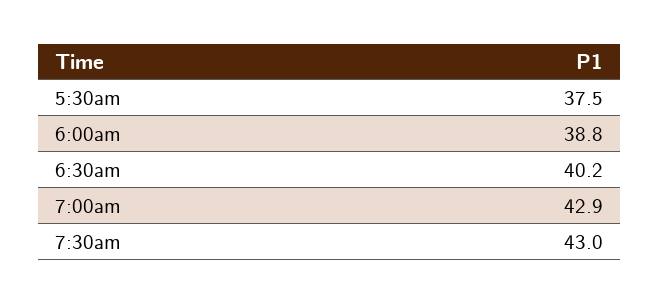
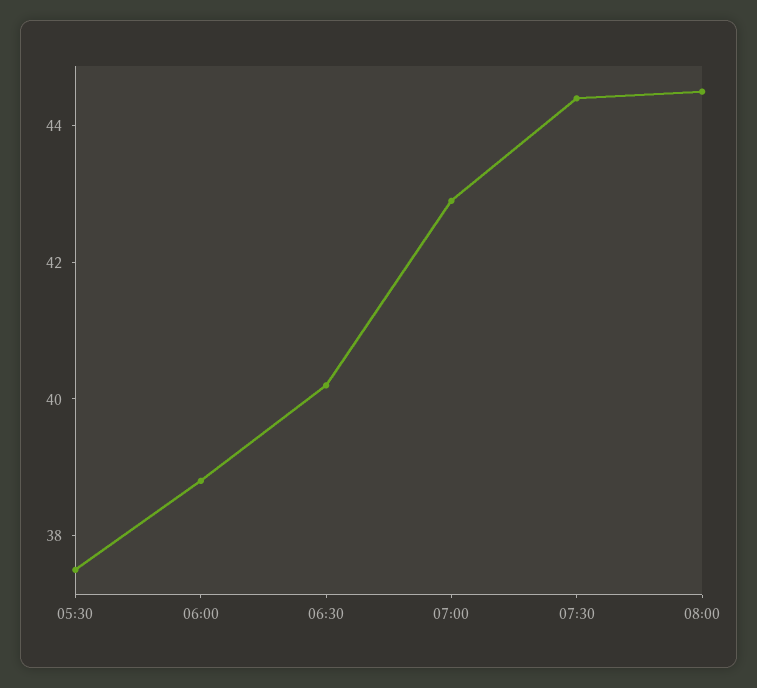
7:30am: 43 -> 44.5
08:00: none -> 44.5

